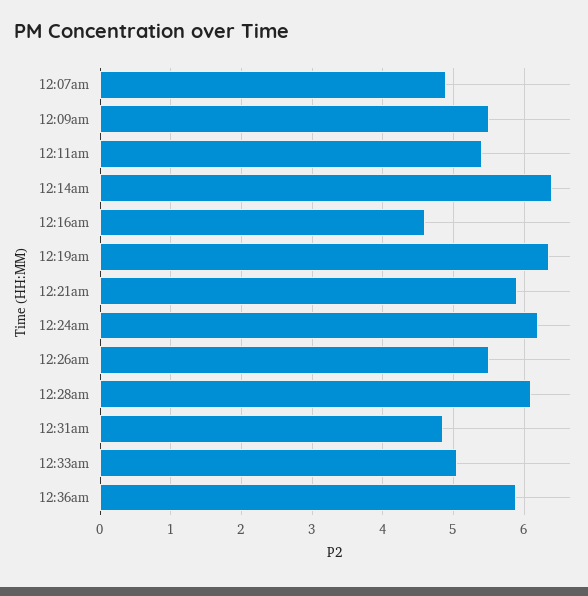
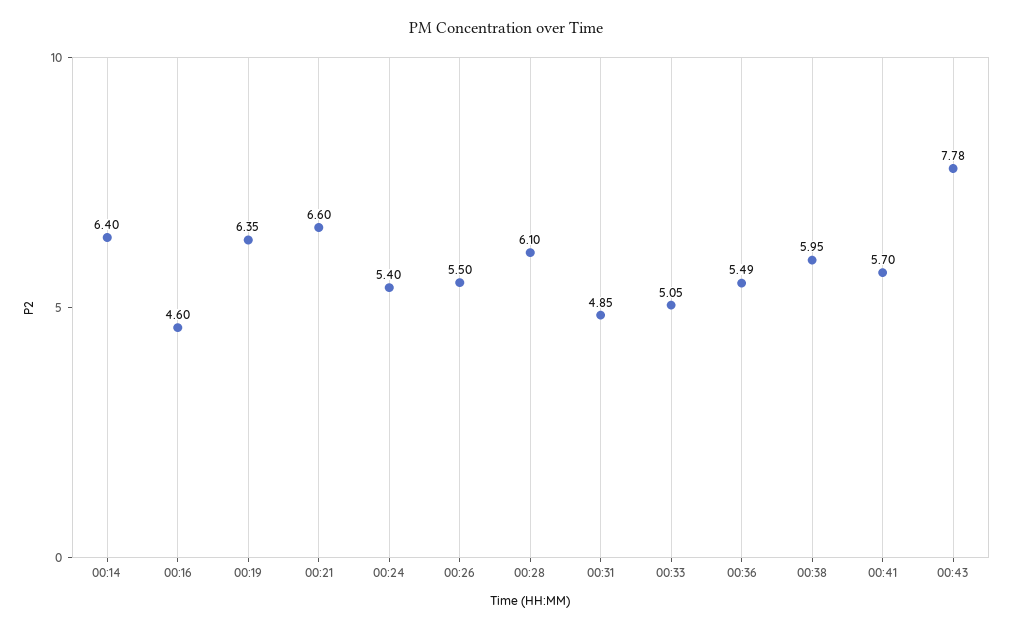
12:07am: 4.9 -> none
12:09am: 5.5 -> none
12:11am: 5.4 -> none
12:21am: 5.9 -> 6.6
12:24am: 6.2 -> 5.4
12:36am: 5.9 -> 5.49
00:38: none -> 5.95
00:41: none -> 5.7
00:43: none -> 7.78

